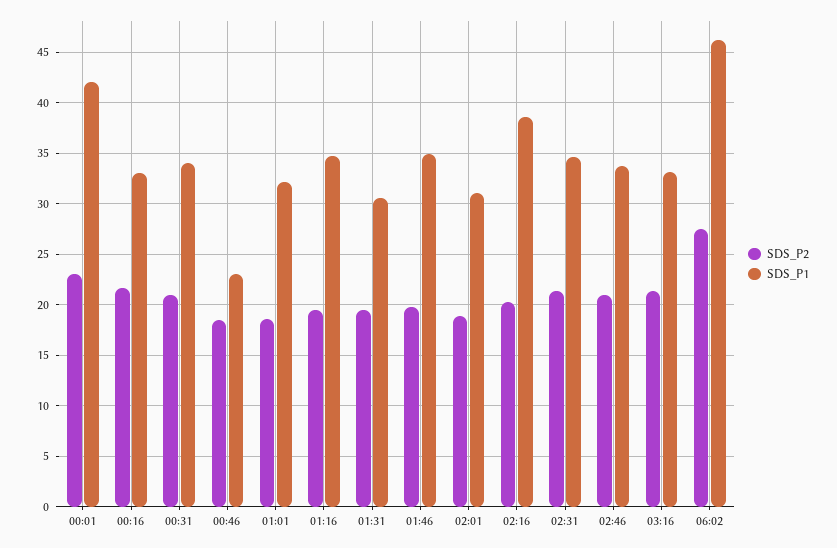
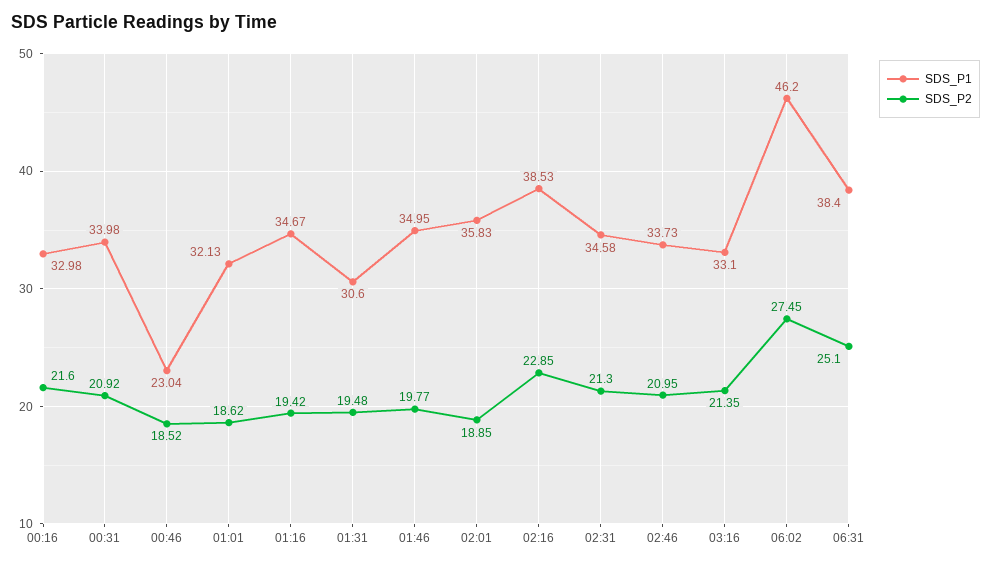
SDS_P2, 00:01: 23 -> none
SDS_P1, 00:01: 42 -> none
SDS_P1, 02:01: 31 -> 35.83
SDS_P2, 02:16: 20 -> 22.85
SDS_P1, 06:31: none -> 38.4
SDS_P2, 06:31: none -> 25.1

